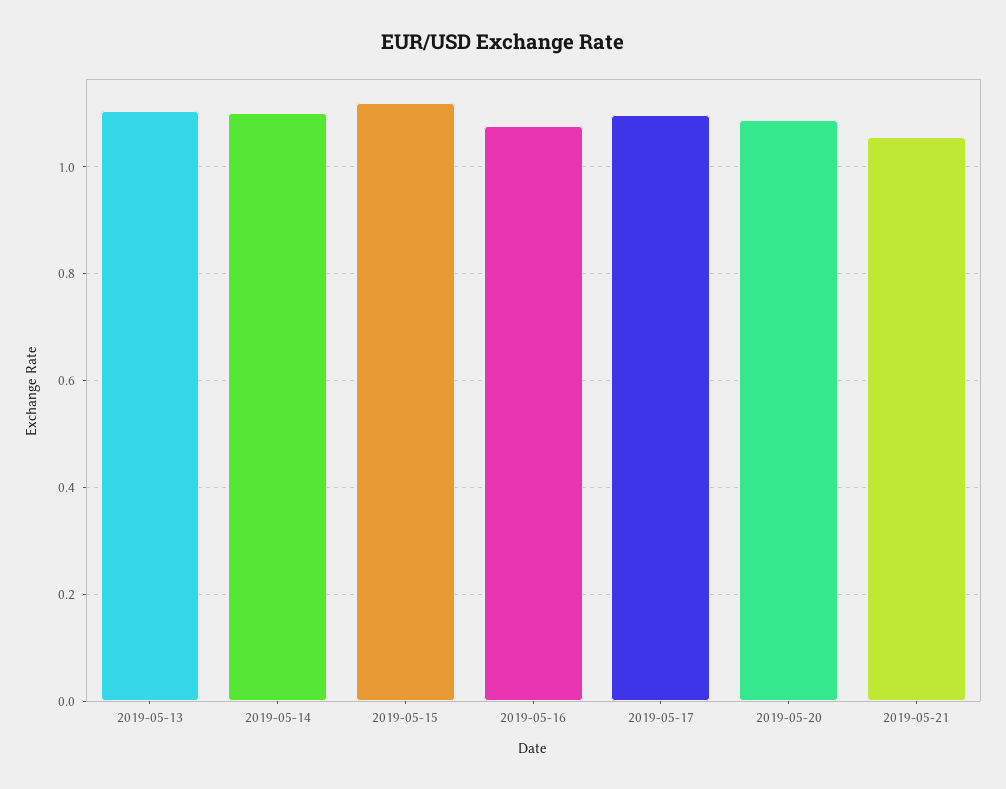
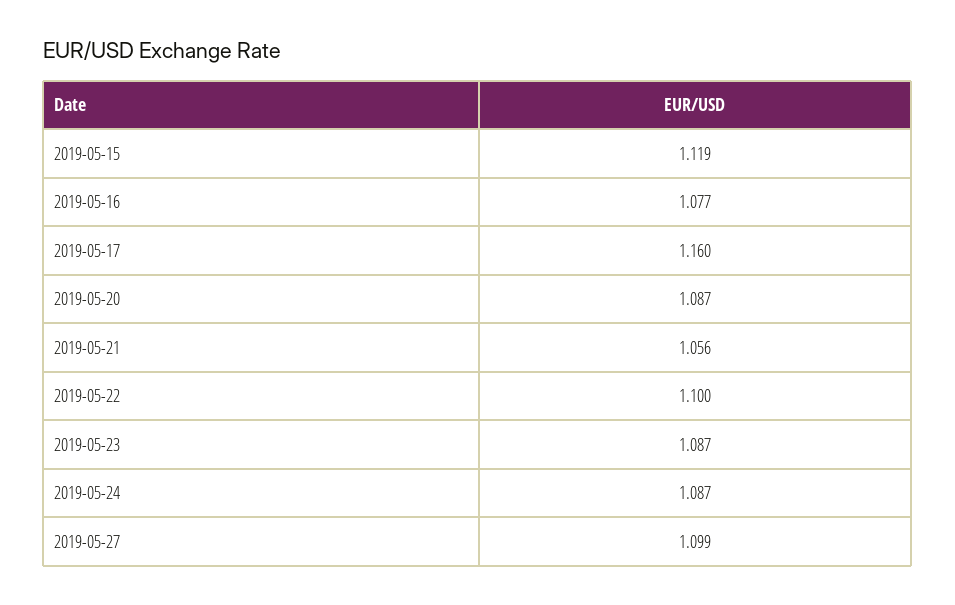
2019-05-13: 1.1 -> none
2019-05-14: 1.1 -> none
2019-05-17: 1.1 -> 1.16
2019-05-22: none -> 1.1
2019-05-23: none -> 1.087
2019-05-24: none -> 1.087
2019-05-27: none -> 1.099

